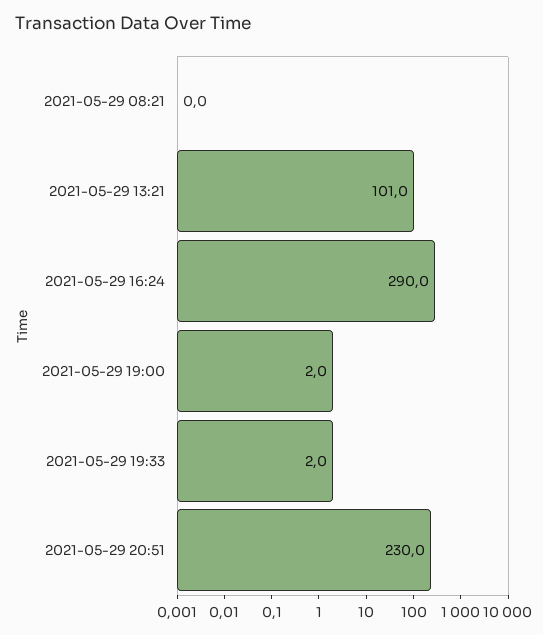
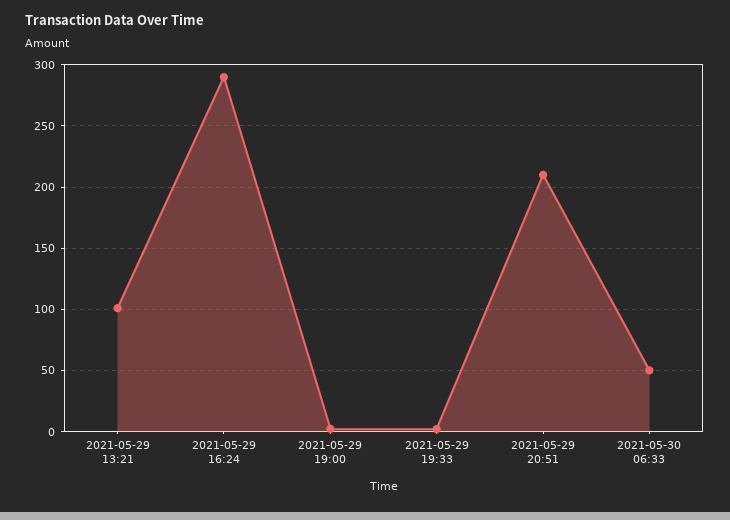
2021-05-29 08:21: 0 -> none
2021-05-29 20:51: 230 -> 210
2021-05-30 06:33: none -> 50

